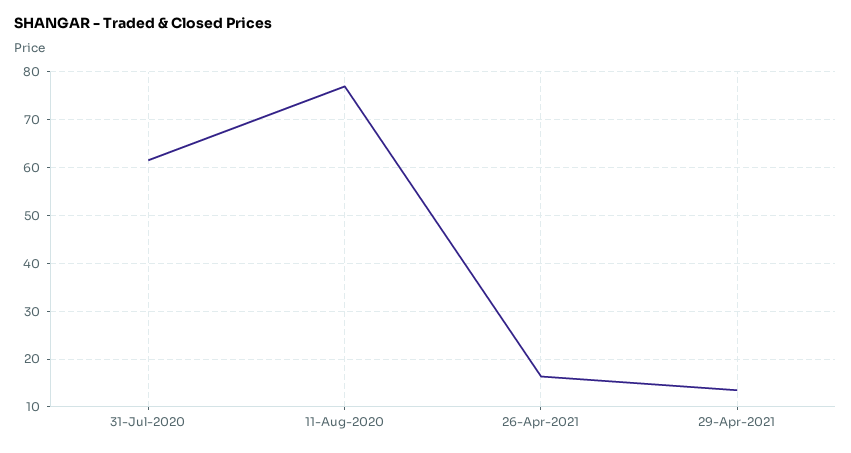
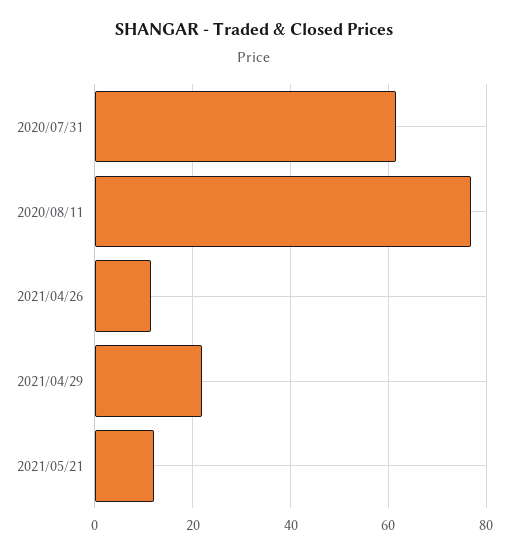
26-Apr-2021: 16 -> 12
29-Apr-2021: 14 -> 22
2021/05/21: none -> 12

